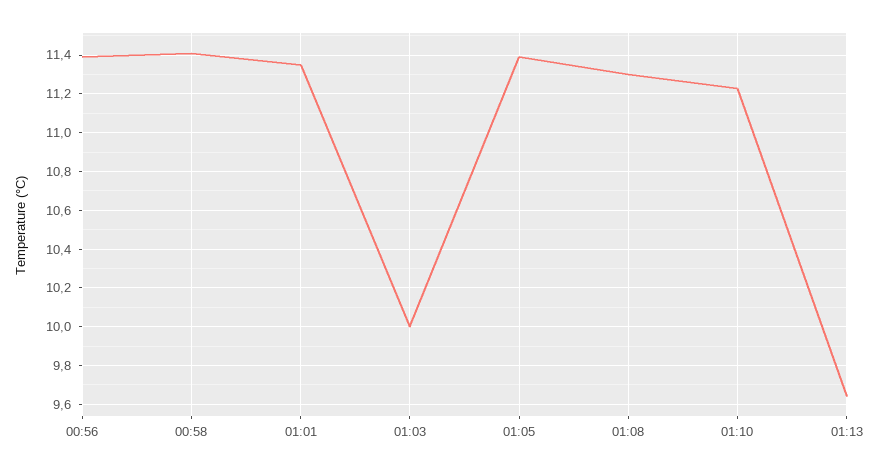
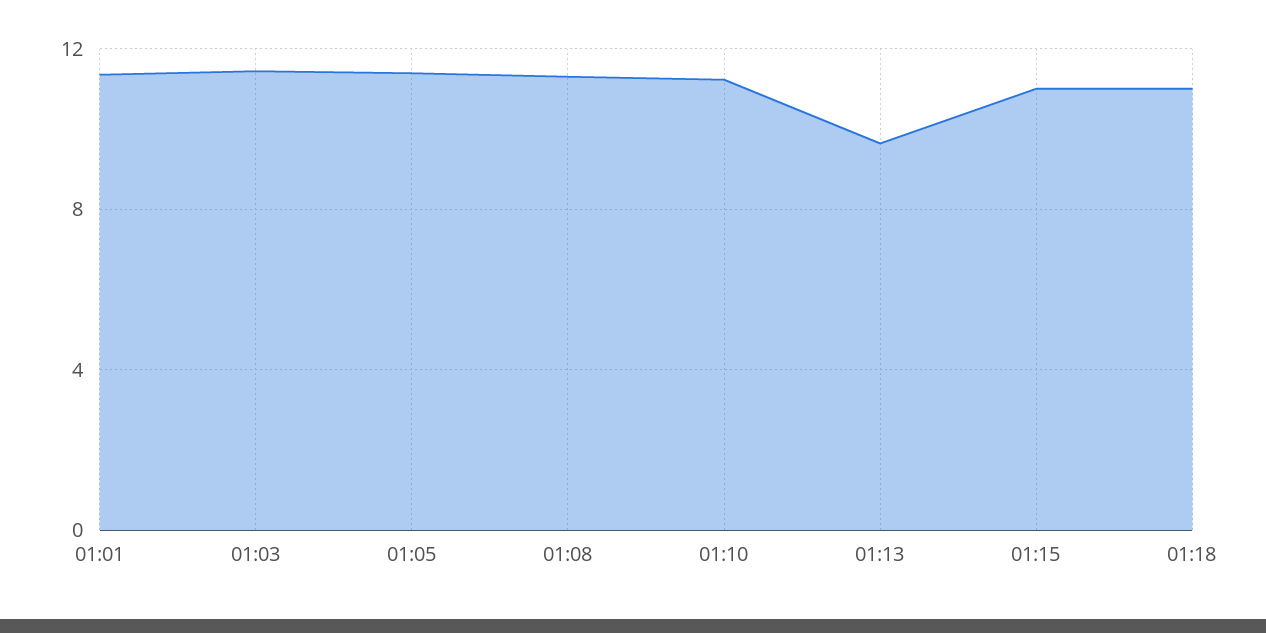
00:56: 11.4 -> none
00:58: 11.4 -> none
01:03: 10 -> 11.5
01:15: none -> 11
01:18: none -> 11

